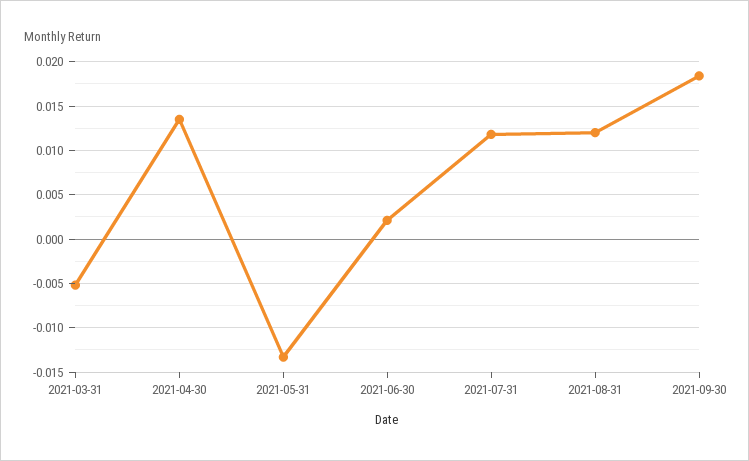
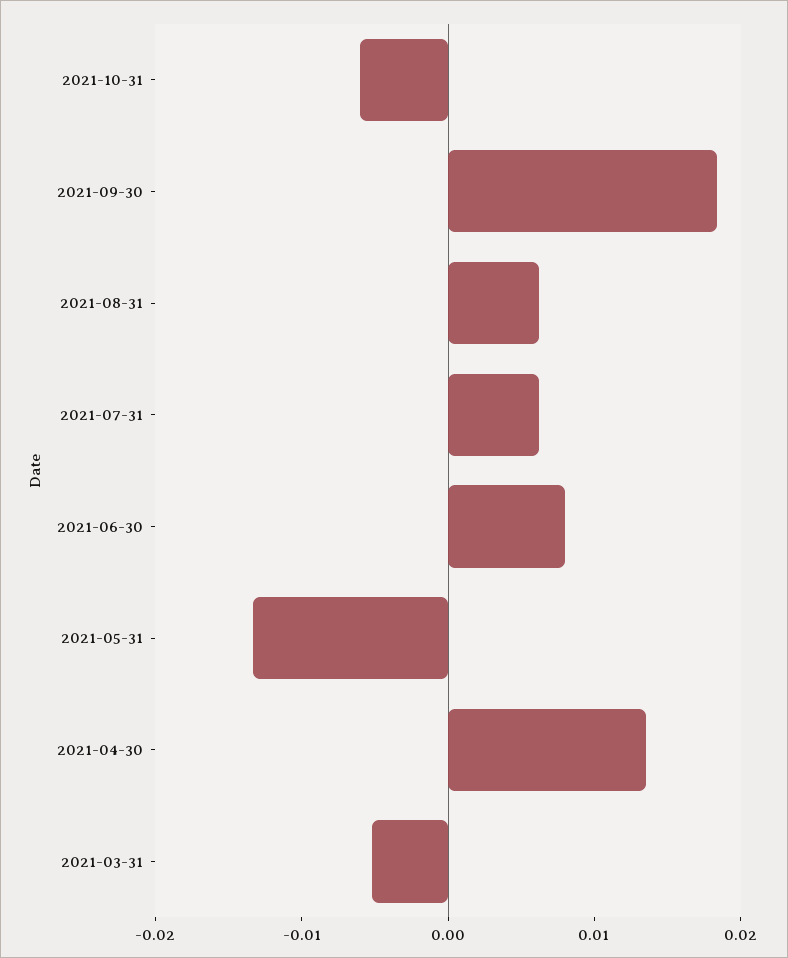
2021-06-30: 0.002 -> 0.008
2021-07-31: 0.012 -> 0.006
2021-08-31: 0.012 -> 0.006
2021-10-31: none -> -0.006

